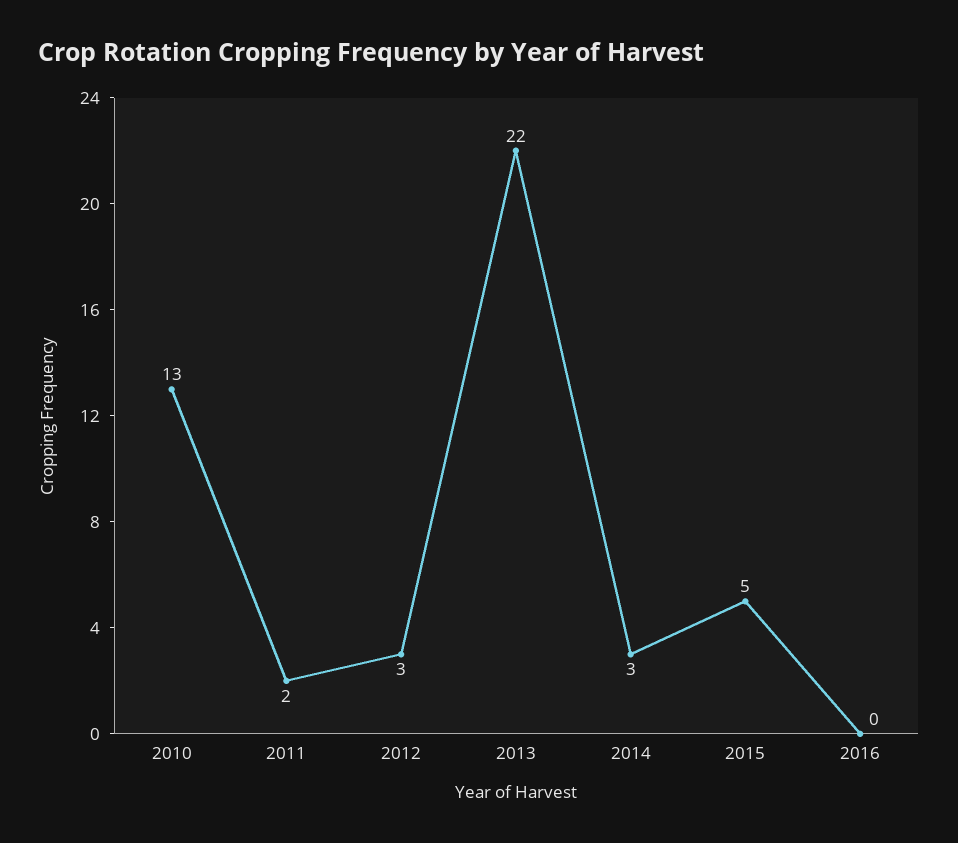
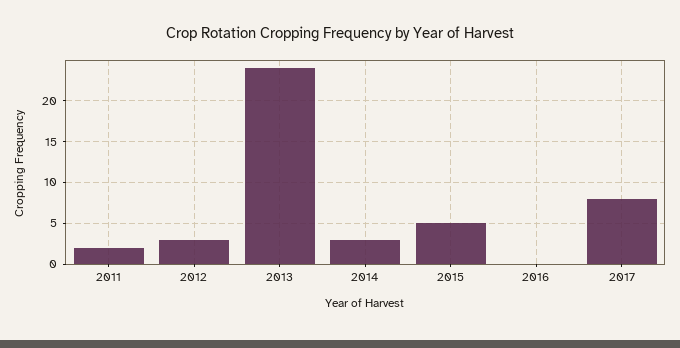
2010: 13 -> none
2013: 22 -> 24
2017: none -> 8

